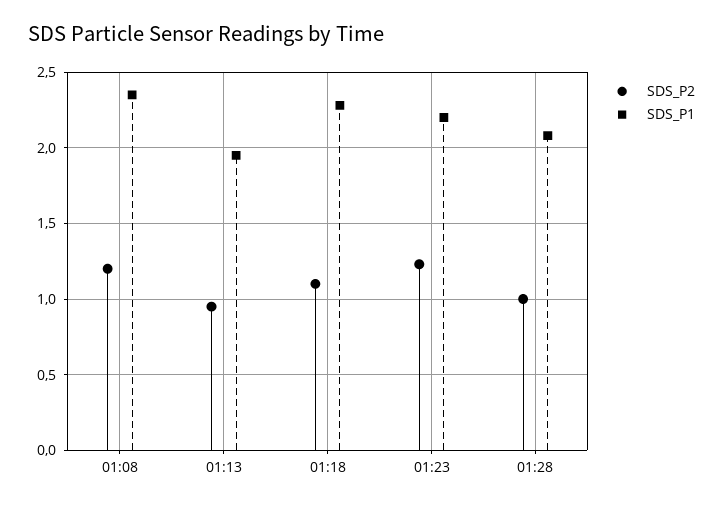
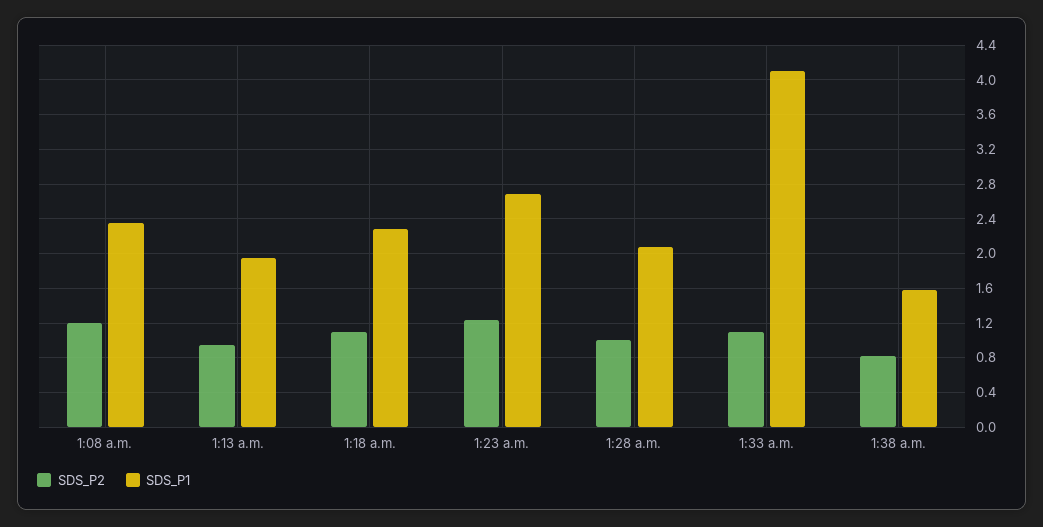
SDS_P1, 01:23: 2.2 -> 2.7
SDS_P2, 1:33 a.m.: none -> 1.1
SDS_P1, 1:33 a.m.: none -> 4.1
SDS_P2, 1:38 a.m.: none -> 0.8
SDS_P1, 1:38 a.m.: none -> 1.6

